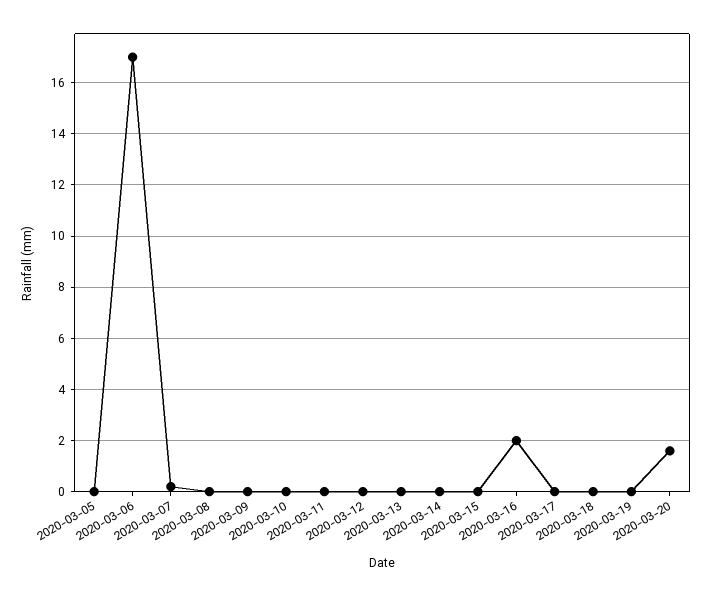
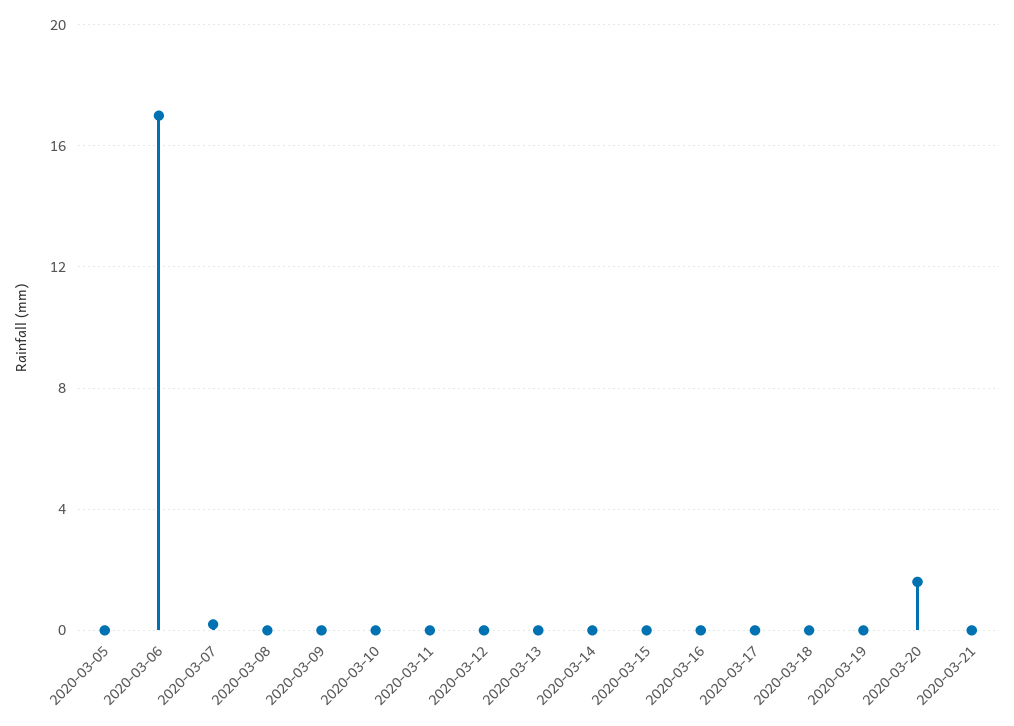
2020-03-16: 2 -> 0
2020-03-21: none -> 0

